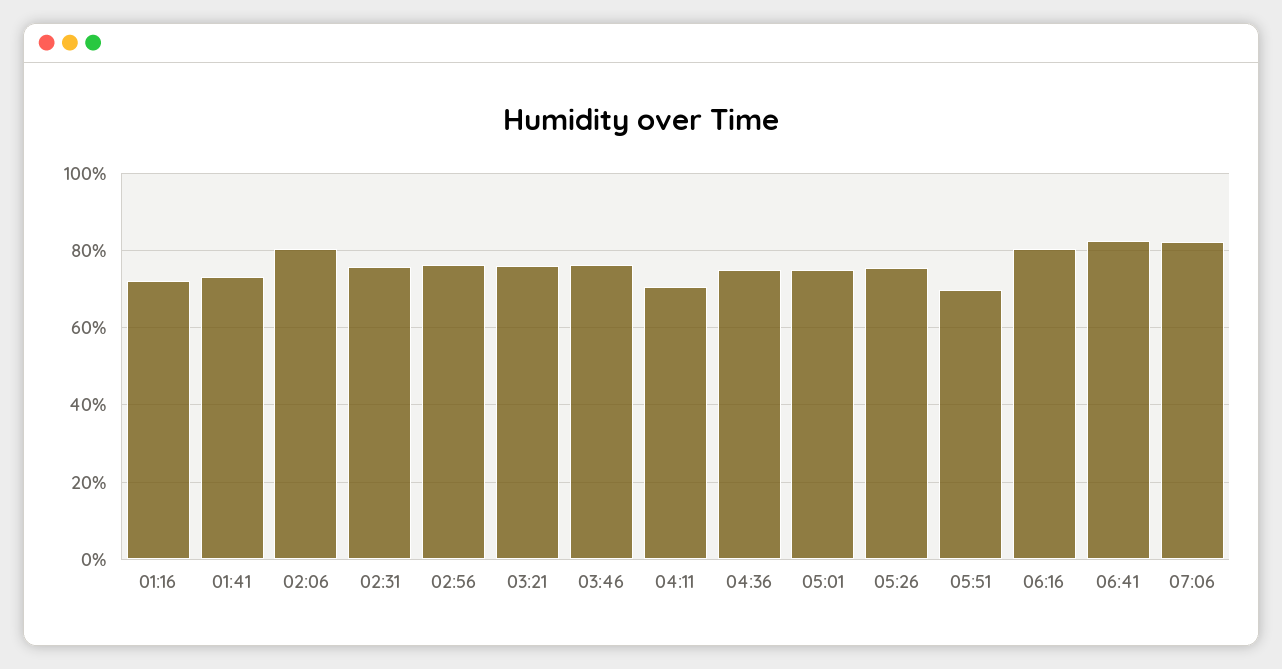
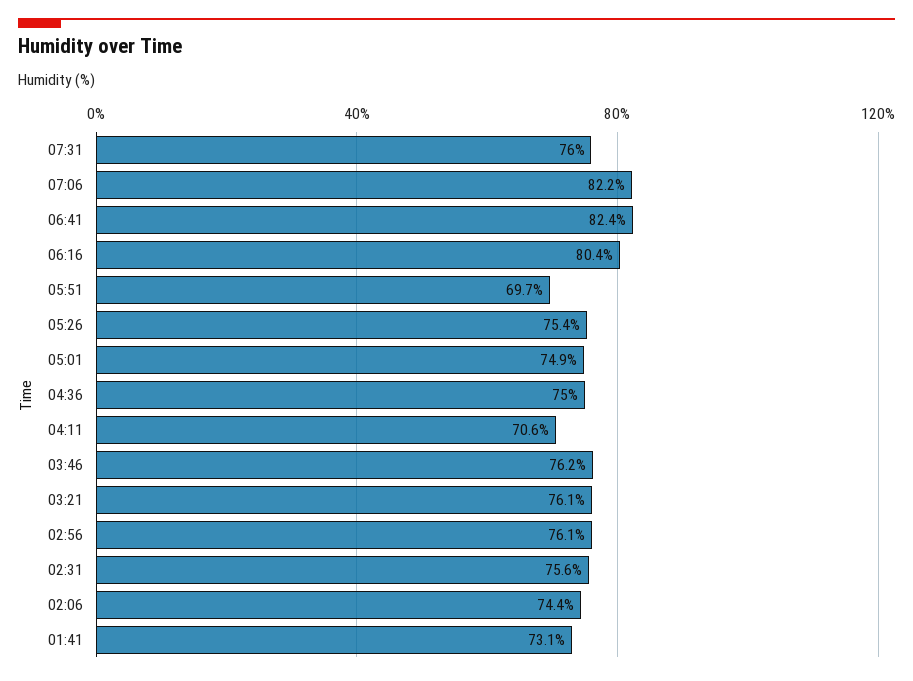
01:16: 72 -> none
02:06: 80 -> 74.4
07:31: none -> 76

